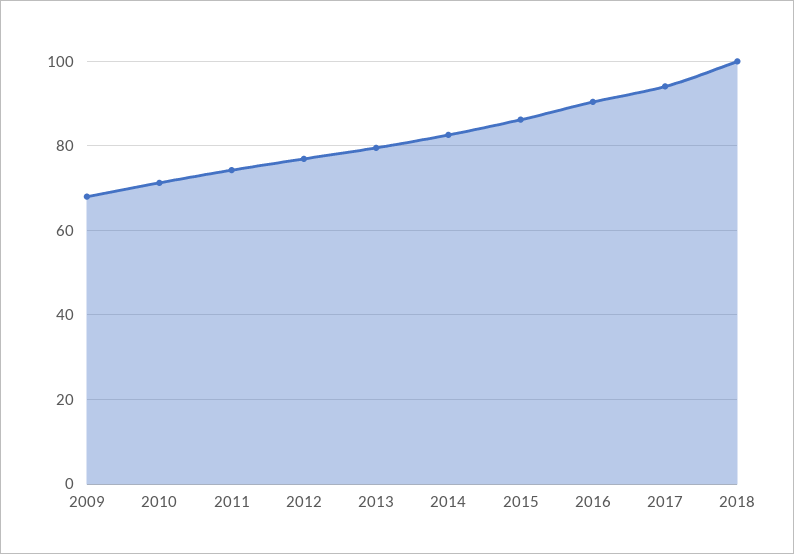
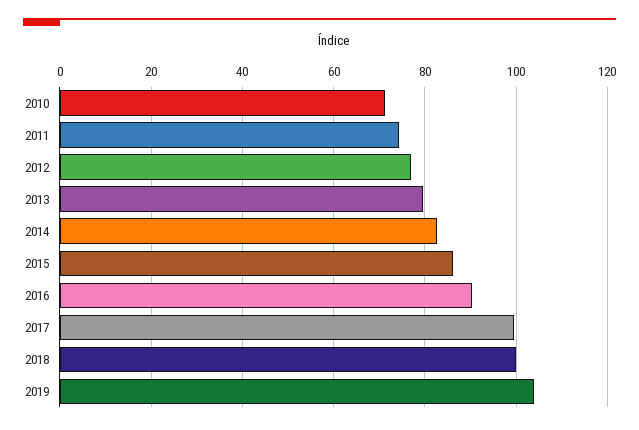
2009: 68 -> none
2017: 94 -> 100
2019: none -> 104

